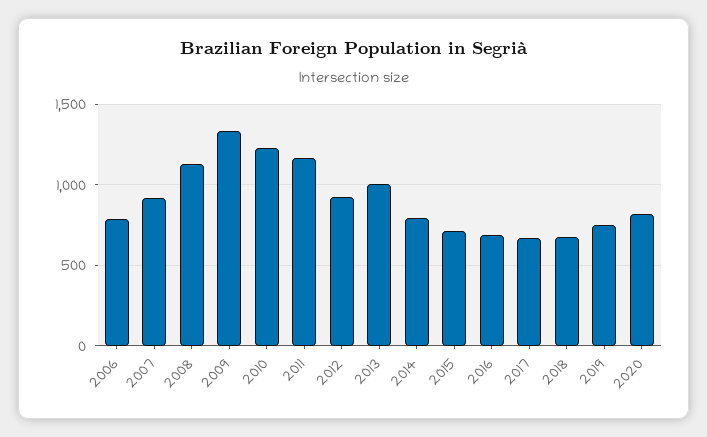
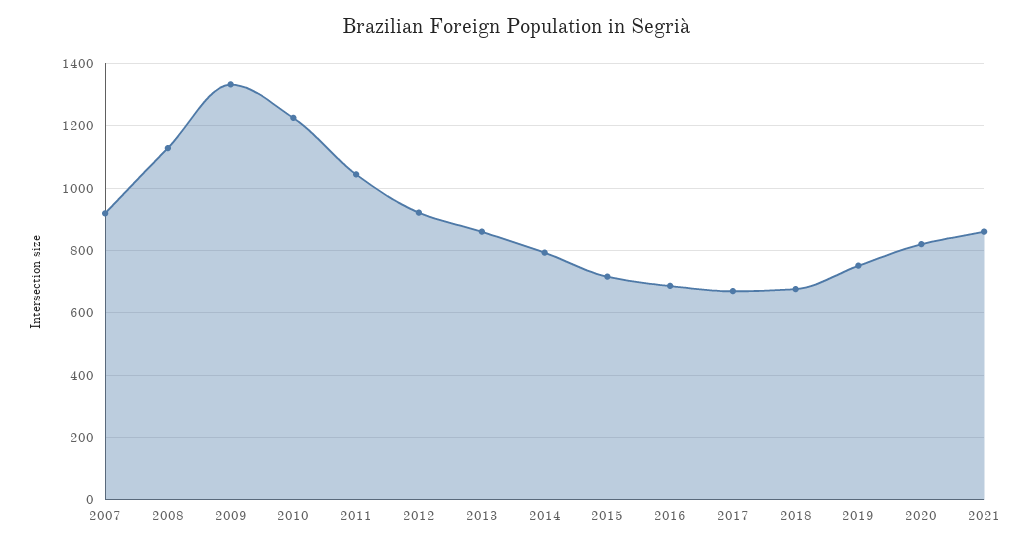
2006: 800 -> none
2011: 1150 -> 1040
2013: 1000 -> 860
2021: none -> 860

